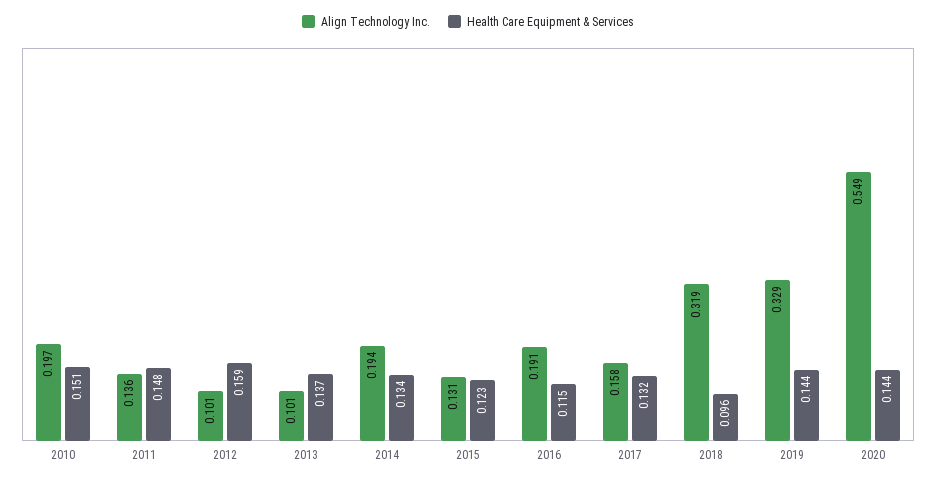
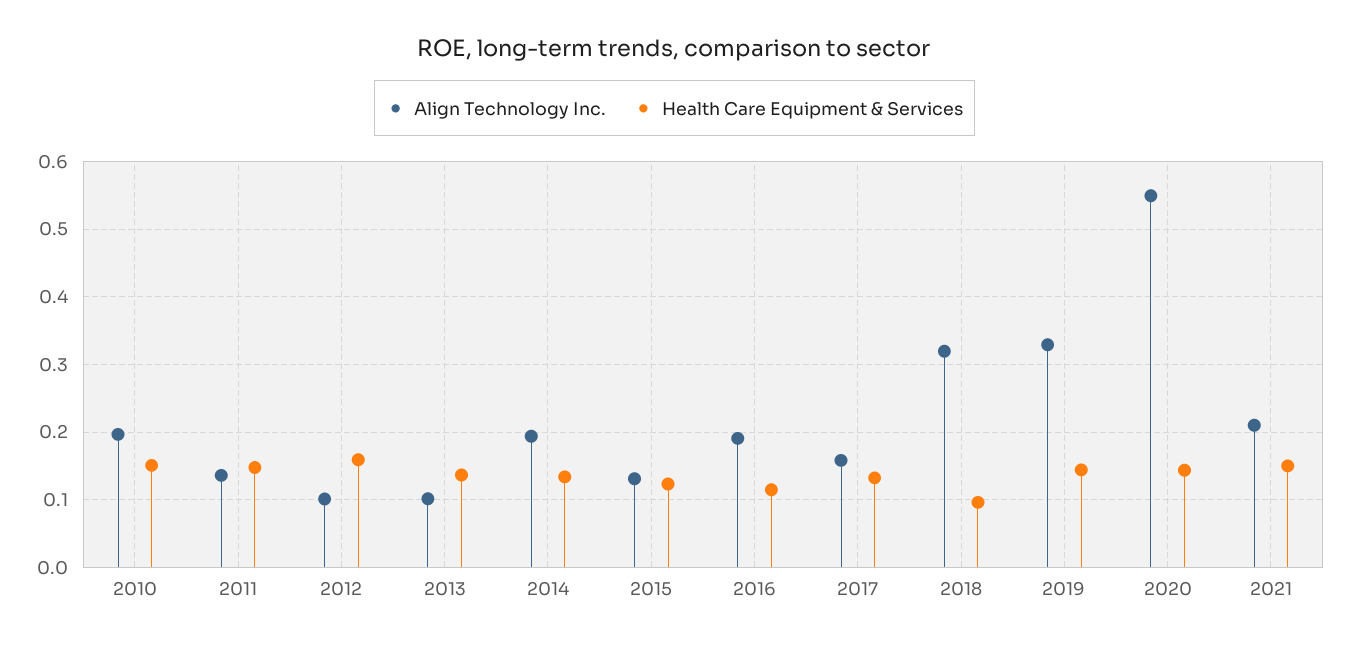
Align Technology Inc., 2021: none -> 0.21
Health Care Equipment & Services, 2021: none -> 0.15

